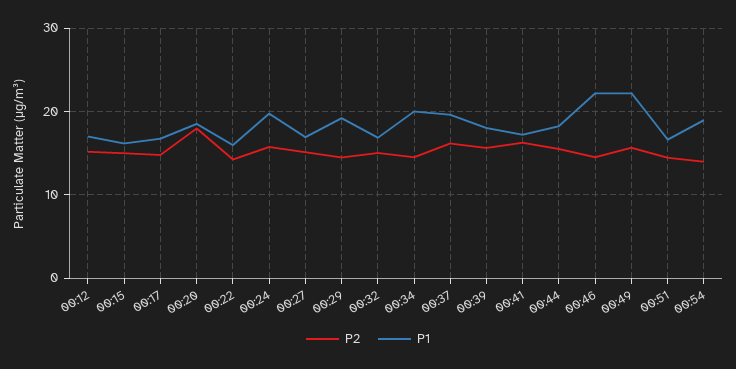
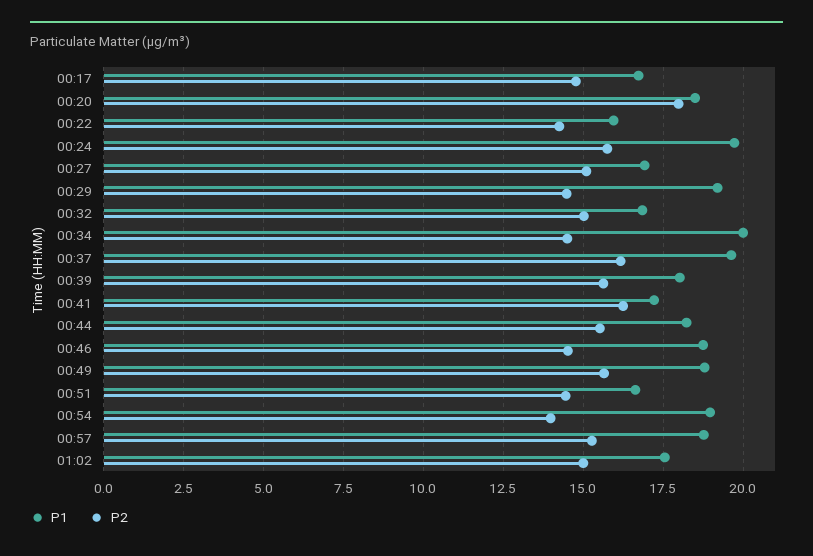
P2, 00:12: 15 -> none
P1, 00:12: 17 -> none
P2, 00:15: 15 -> none
P1, 00:15: 16 -> none
P1, 00:46: 22 -> 18.75
P1, 00:49: 22 -> 18.75
P1, 00:57: none -> 18.75
P2, 00:57: none -> 15.25
P1, 01:02: none -> 17.5
P2, 01:02: none -> 15

